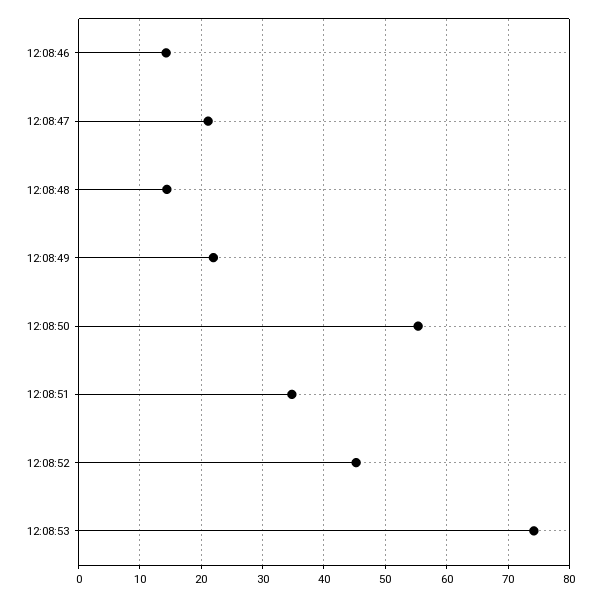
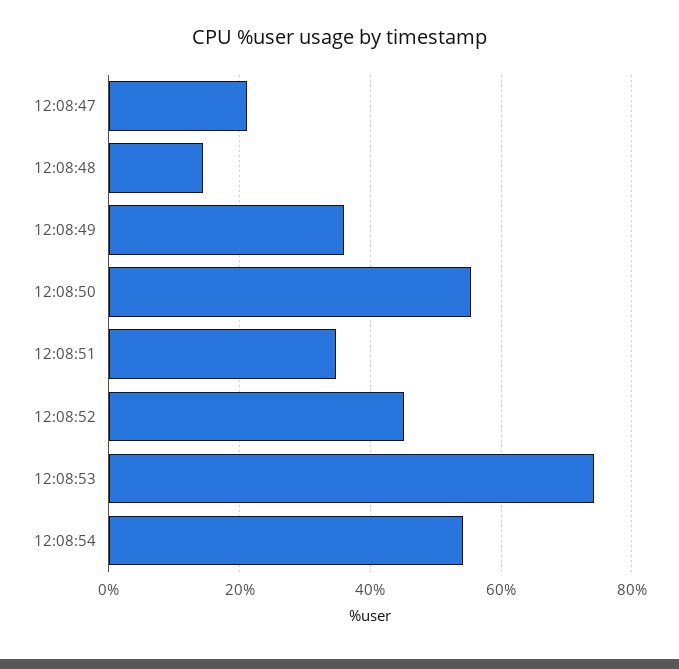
12:08:46: 14 -> none
12:08:49: 22 -> 36
12:08:54: none -> 54

